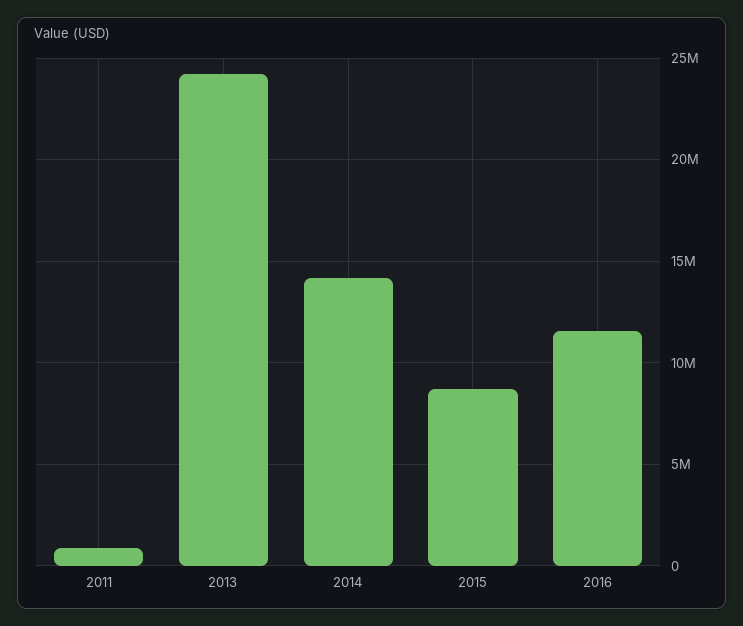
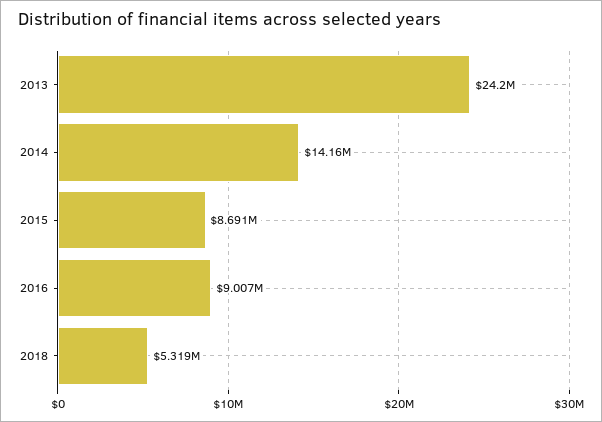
2011: 1000000 -> none
2016: 11500000 -> 9007000
2018: none -> 5319000

